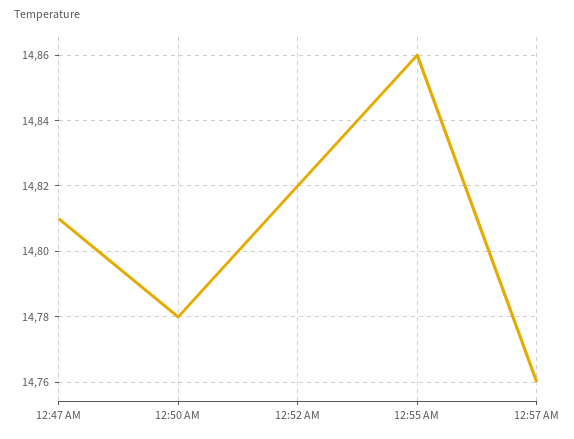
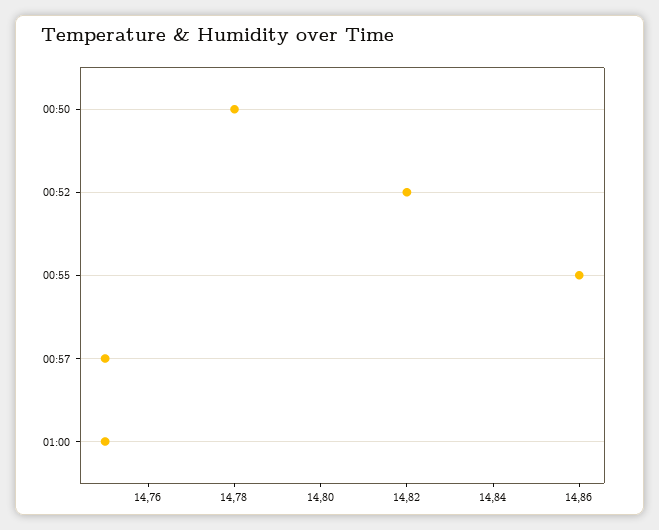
12:47 AM: 14.81 -> none
12:57 AM: 14.76 -> 14.75
01:00: none -> 14.75

